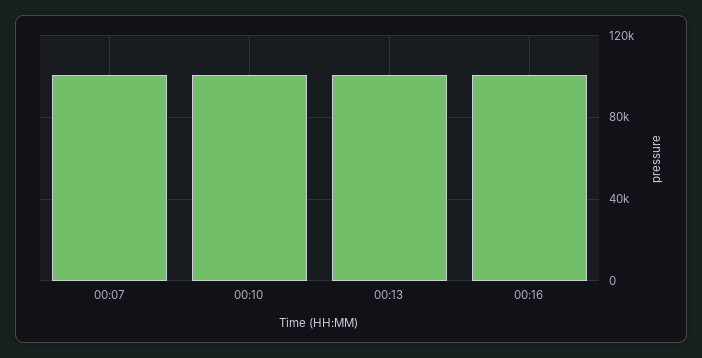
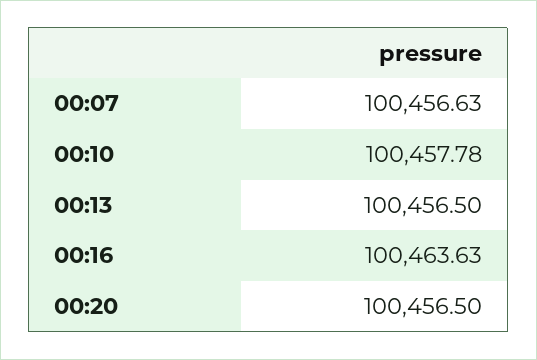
00:20: none -> 100456.5

